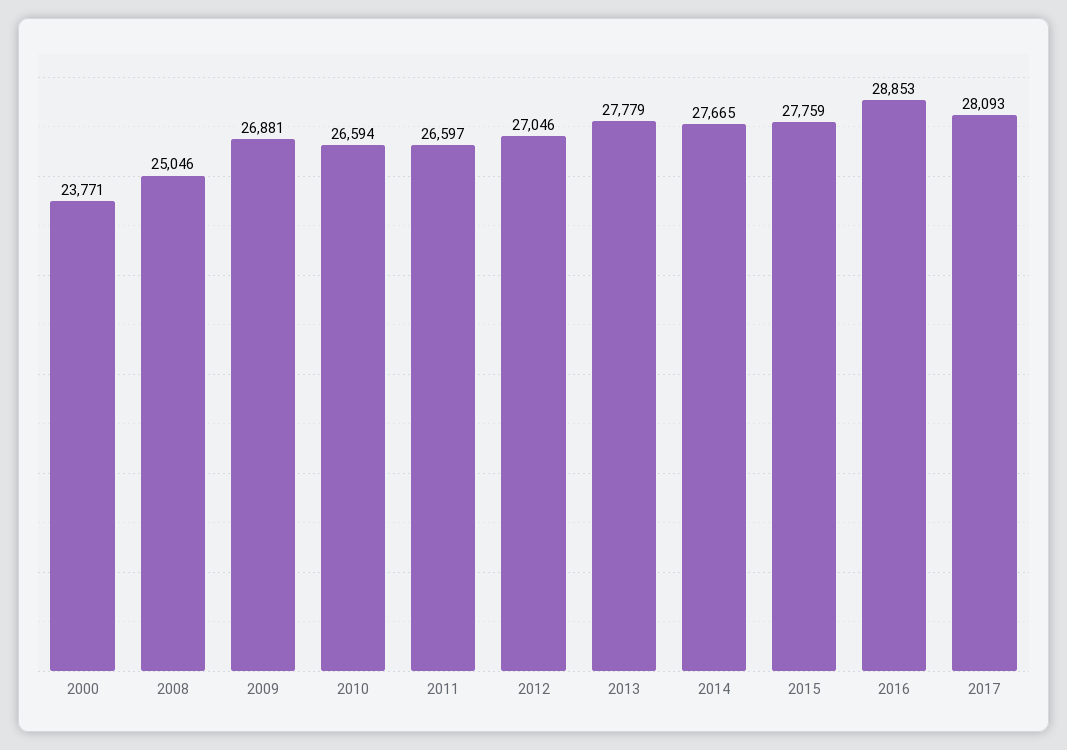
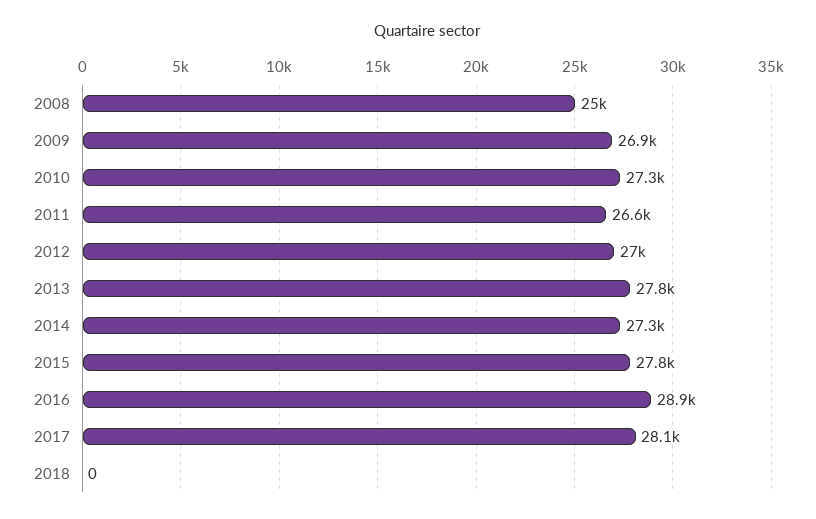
2000: 23771 -> none
2010: 26594 -> 27300
2014: 27665 -> 27300
2018: none -> 0

